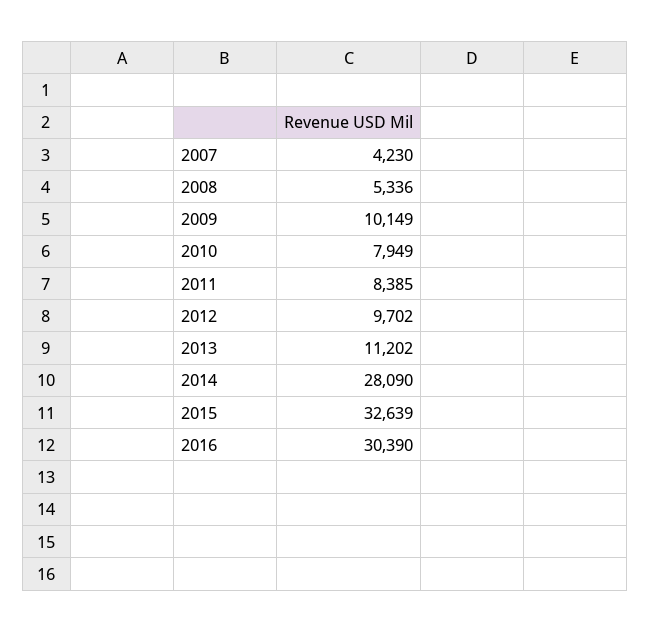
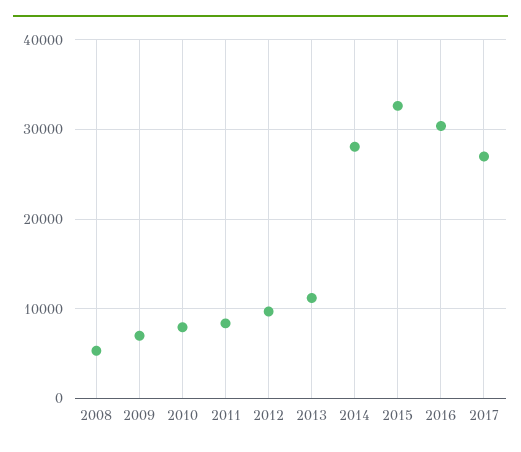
2007: 4230 -> none
2009: 10149 -> 7000
2017: none -> 27000

